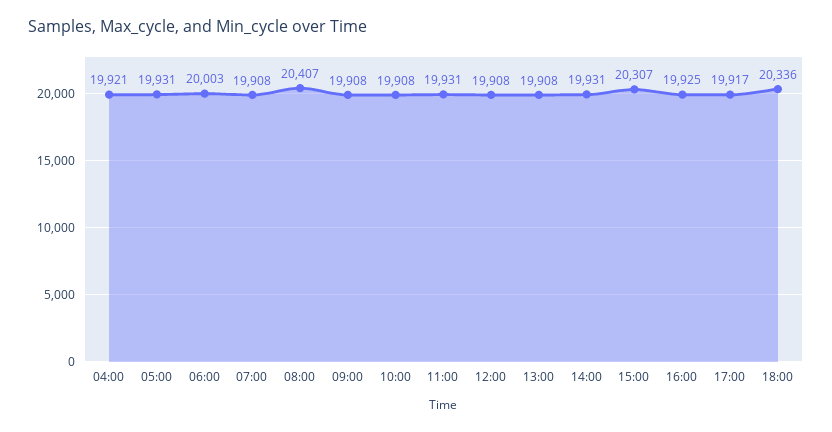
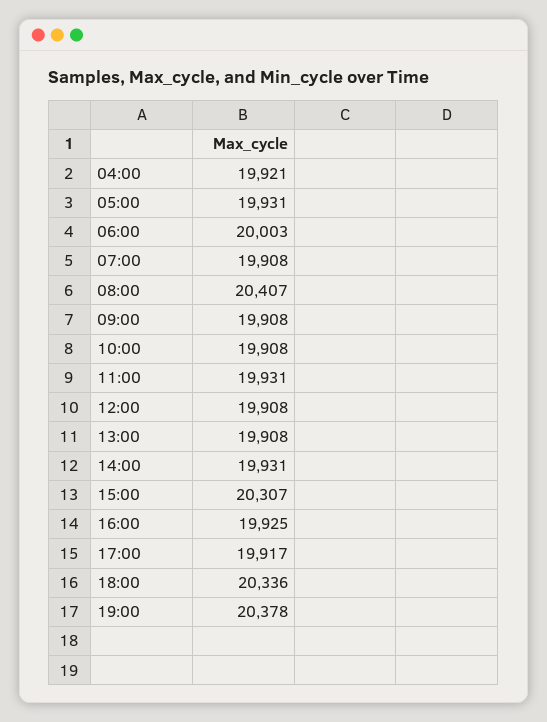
19:00: none -> 20378

